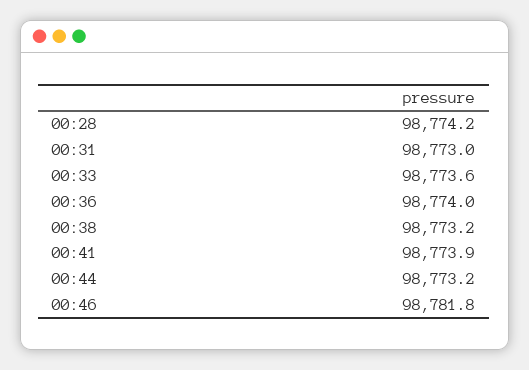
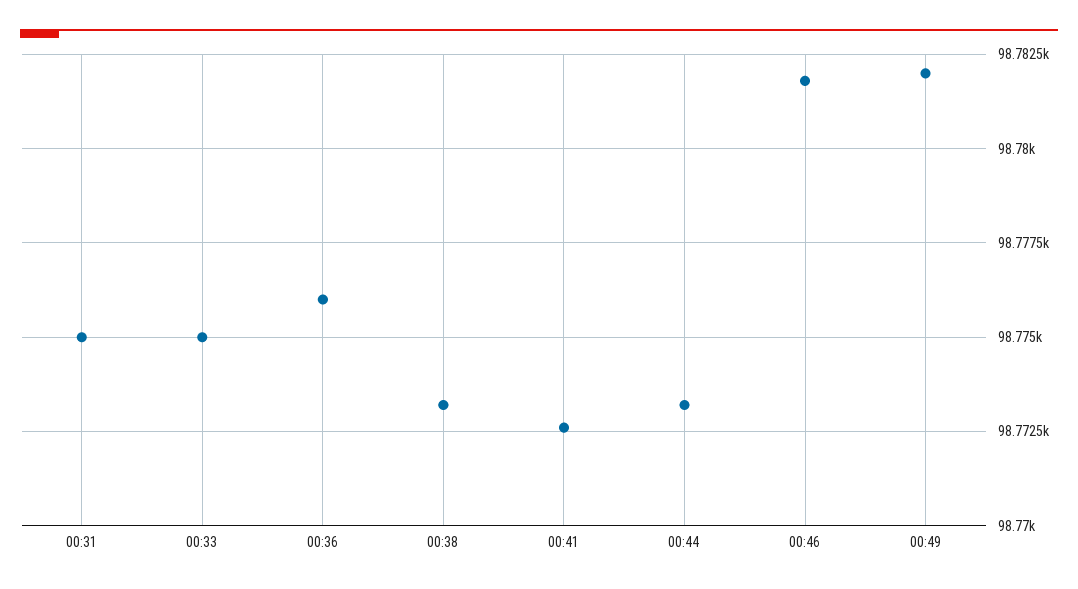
00:28: 98774.2 -> none
00:31: 98773 -> 98775
00:33: 98773.6 -> 98775
00:36: 98774 -> 98776
00:41: 98773.9 -> 98772.5
00:49: none -> 98782

